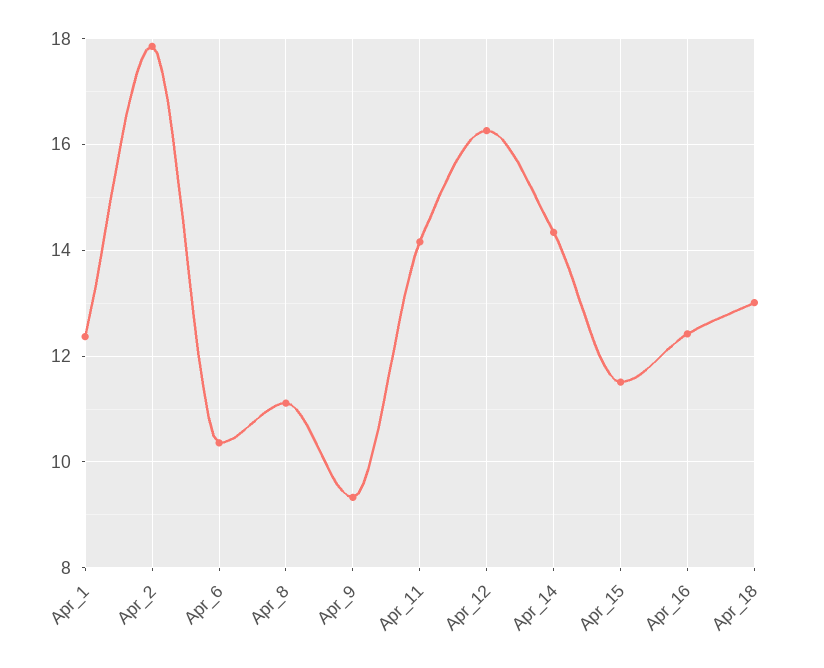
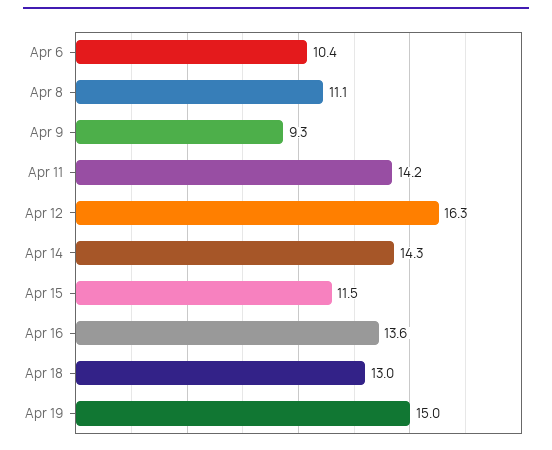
Apr_1: 12.4 -> none
Apr_2: 17.8 -> none
Apr_16: 12.4 -> 13.6
Apr 19: none -> 15

